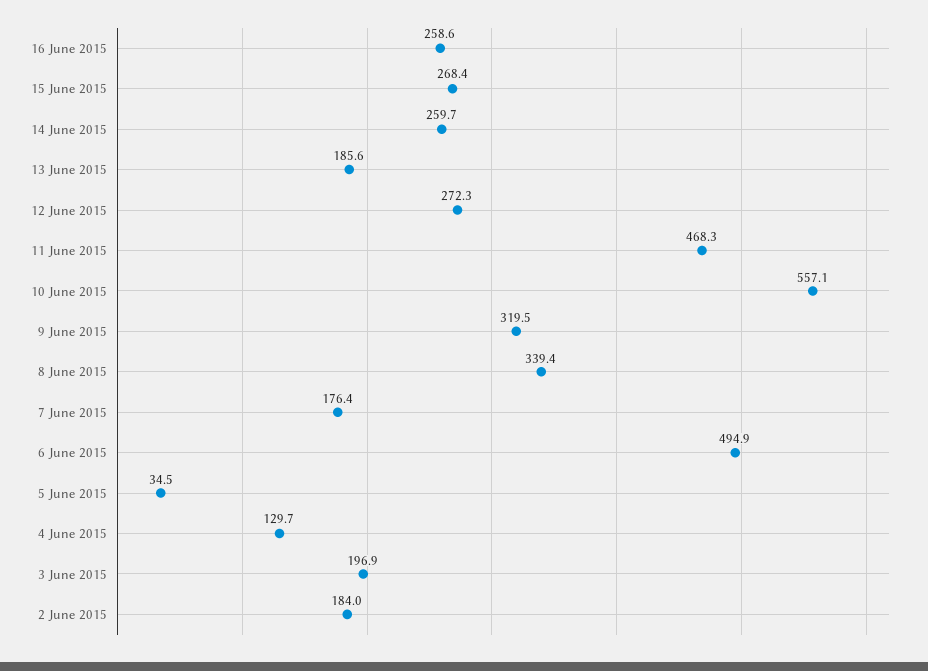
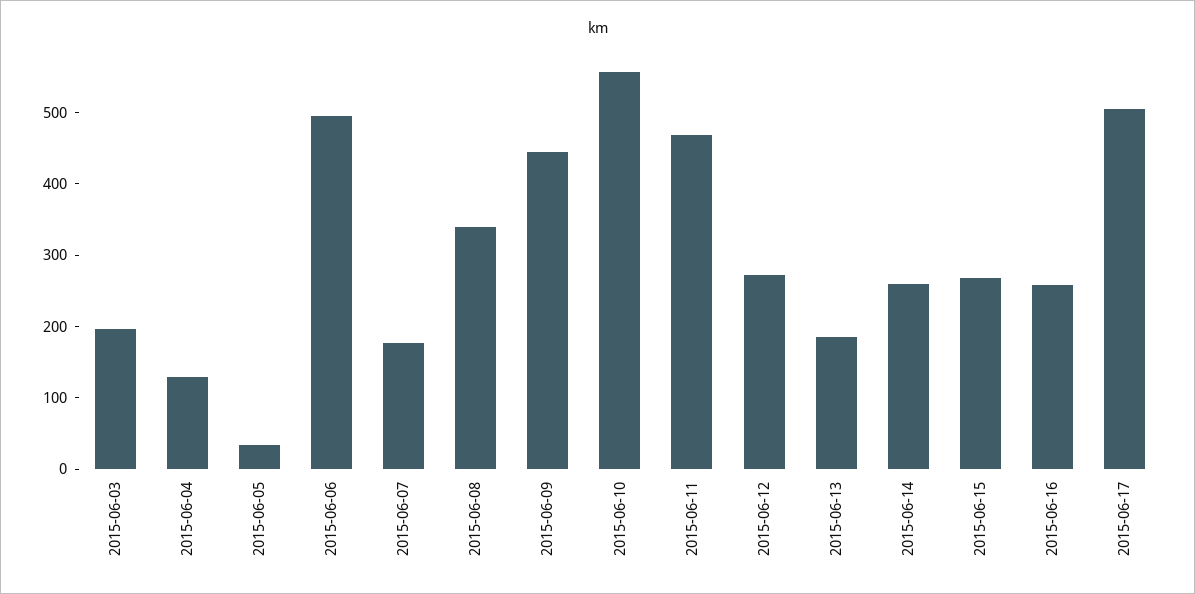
9 June 2015: 319.5 -> 440
2 June 2015: 184 -> none
2015-06-17: none -> 500

